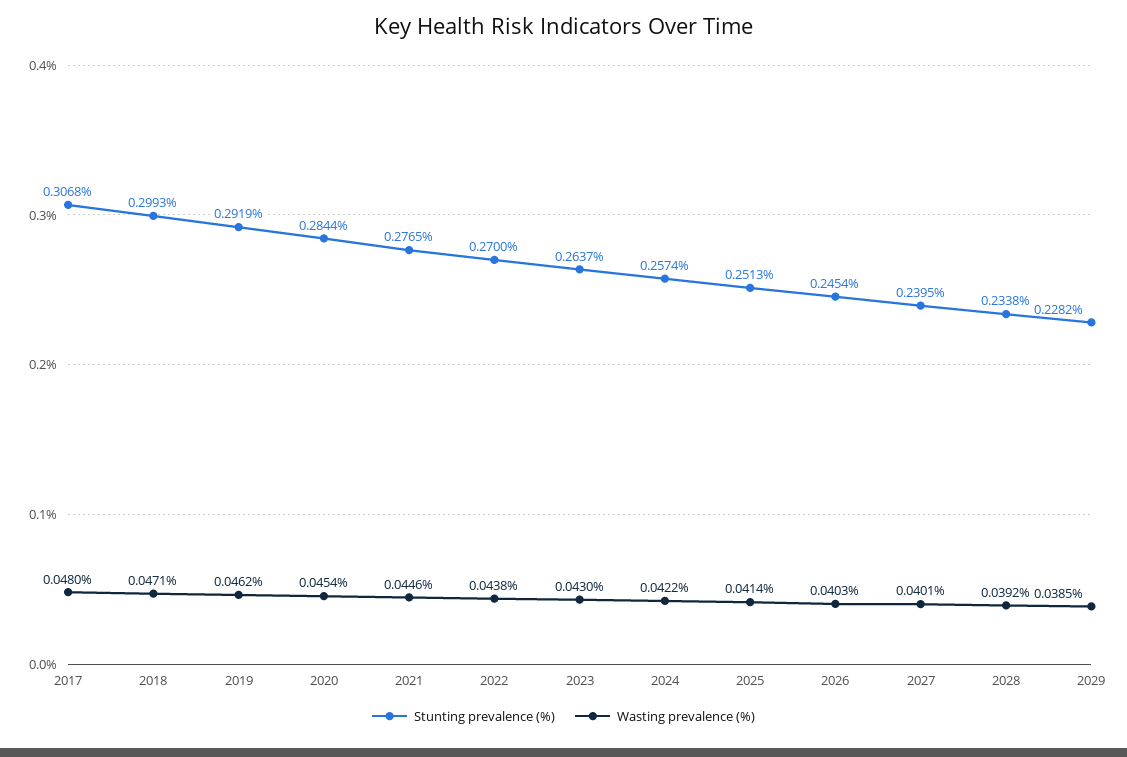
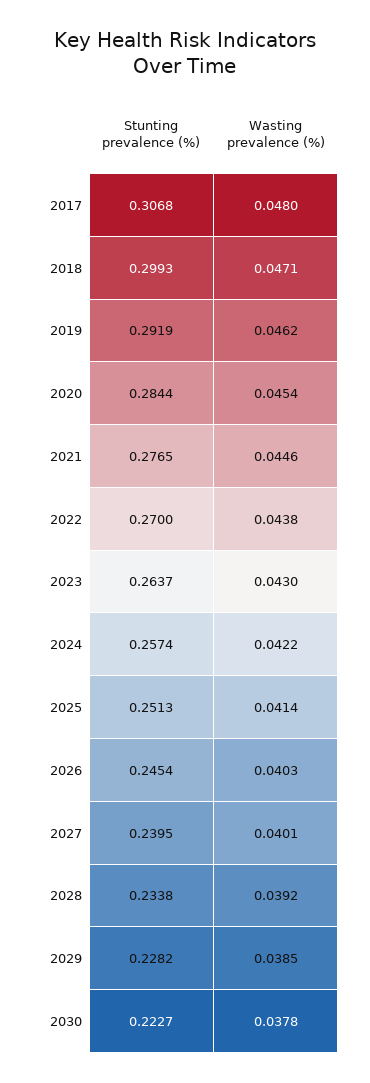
Stunting prevalence (%), 2030: none -> 0.2227
Wasting prevalence (%), 2030: none -> 0.0378

